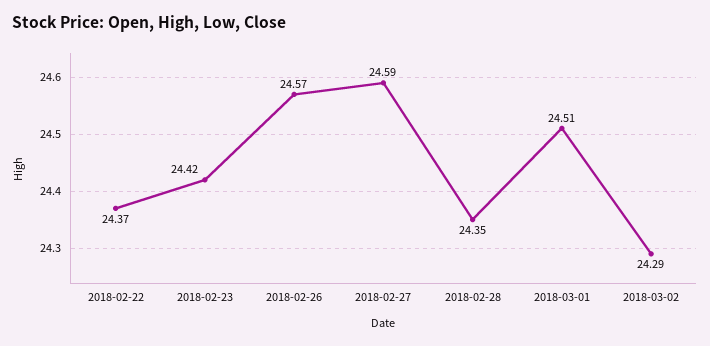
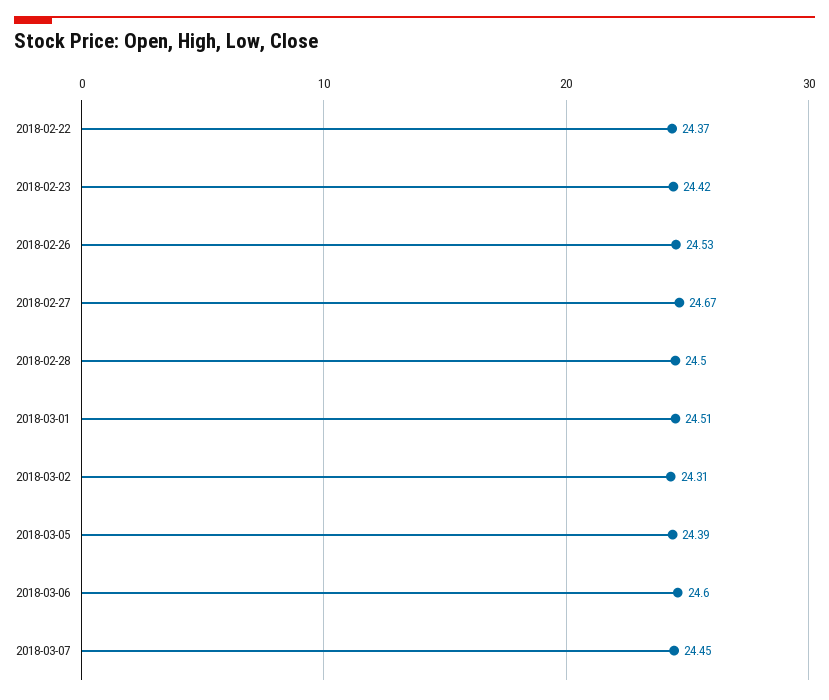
2018-02-26: 24.57 -> 24.53
2018-02-27: 24.59 -> 24.67
2018-02-28: 24.35 -> 24.5
2018-03-02: 24.29 -> 24.31
2018-03-05: none -> 24.39
2018-03-06: none -> 24.6
2018-03-07: none -> 24.45

